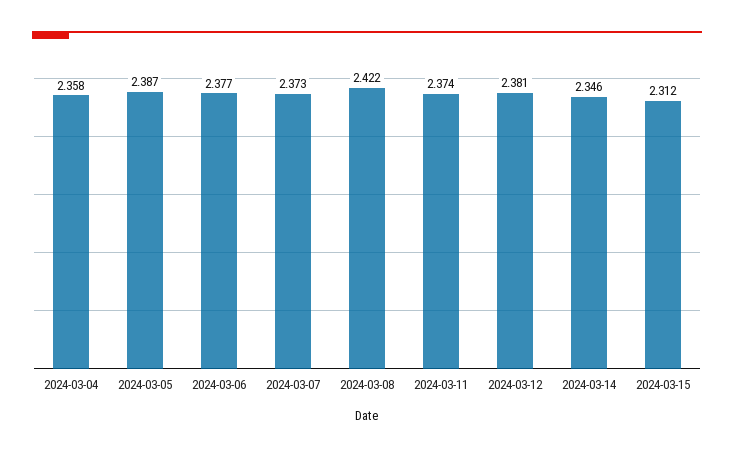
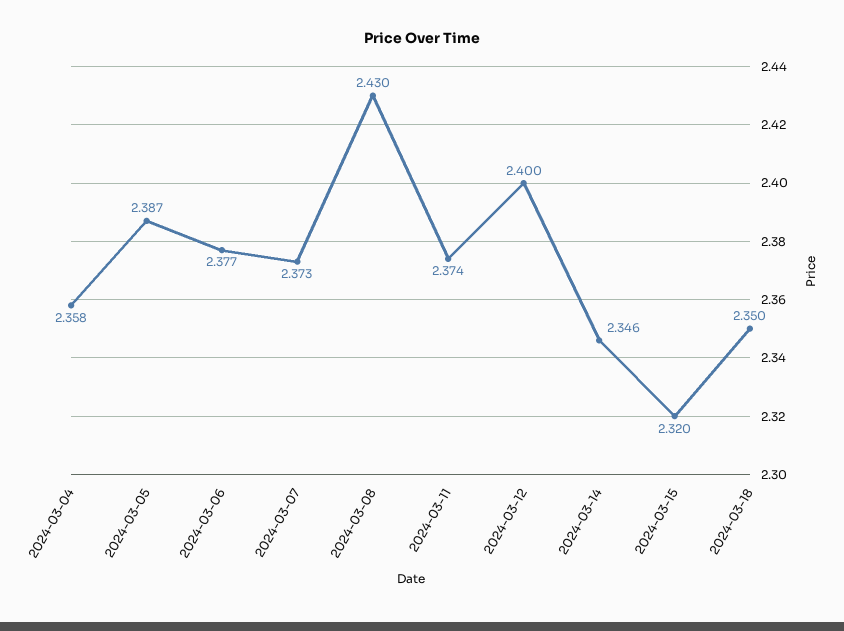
2024-03-08: 2.422 -> 2.43
2024-03-12: 2.381 -> 2.4
2024-03-15: 2.312 -> 2.32
2024-03-18: none -> 2.35

